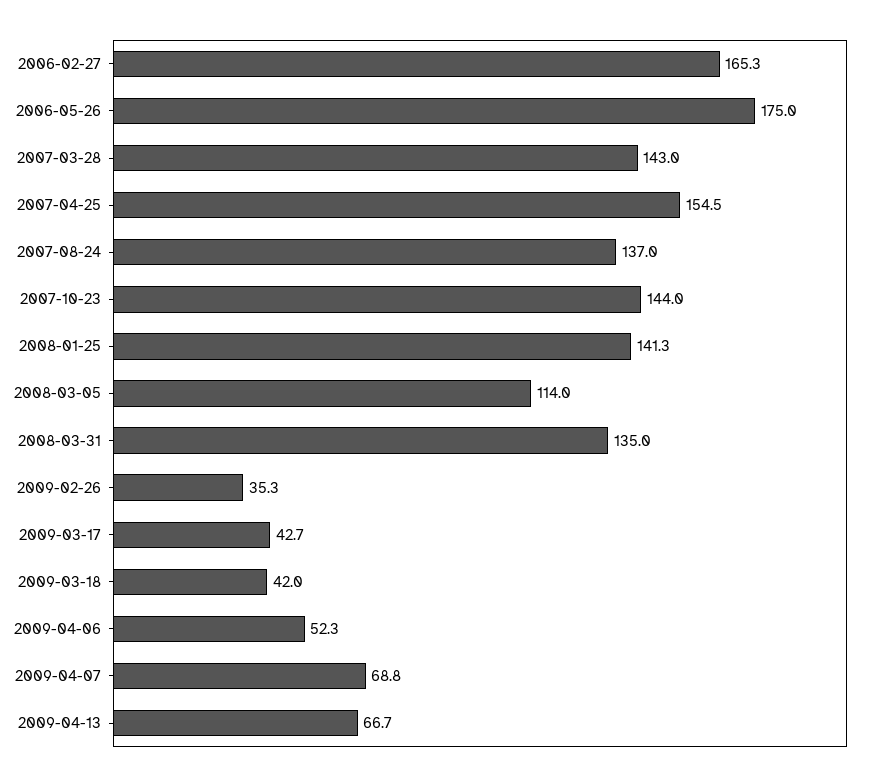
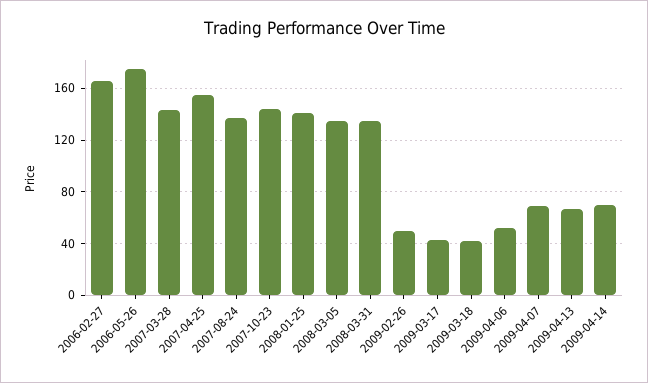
2008-03-05: 114 -> 135
2009-02-26: 35.3 -> 50
2009-04-14: none -> 70

